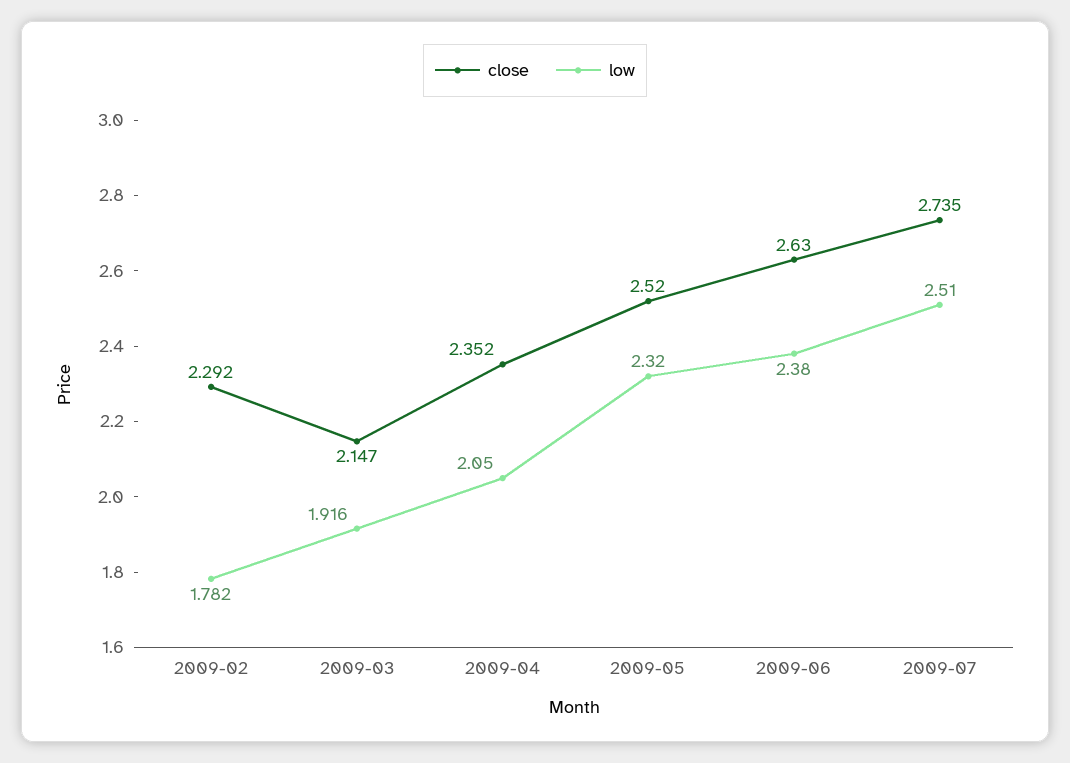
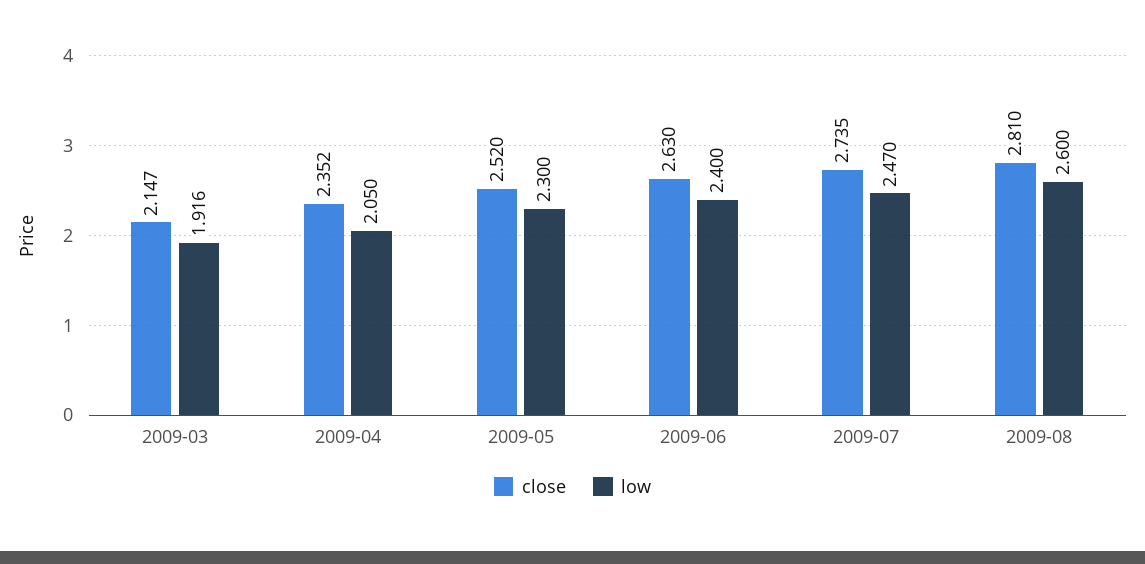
close, 2009-02: 2.292 -> none
low, 2009-02: 1.782 -> none
low, 2009-05: 2.32 -> 2.3
low, 2009-06: 2.38 -> 2.4
low, 2009-07: 2.51 -> 2.47
close, 2009-08: none -> 2.81
low, 2009-08: none -> 2.6

